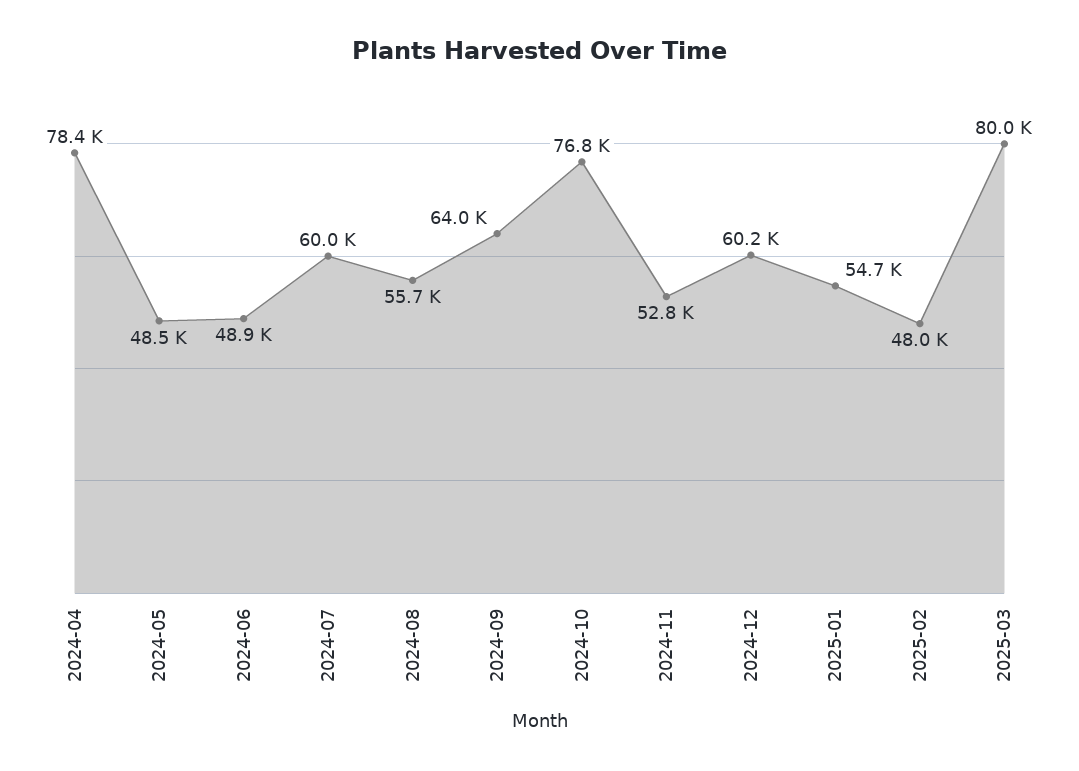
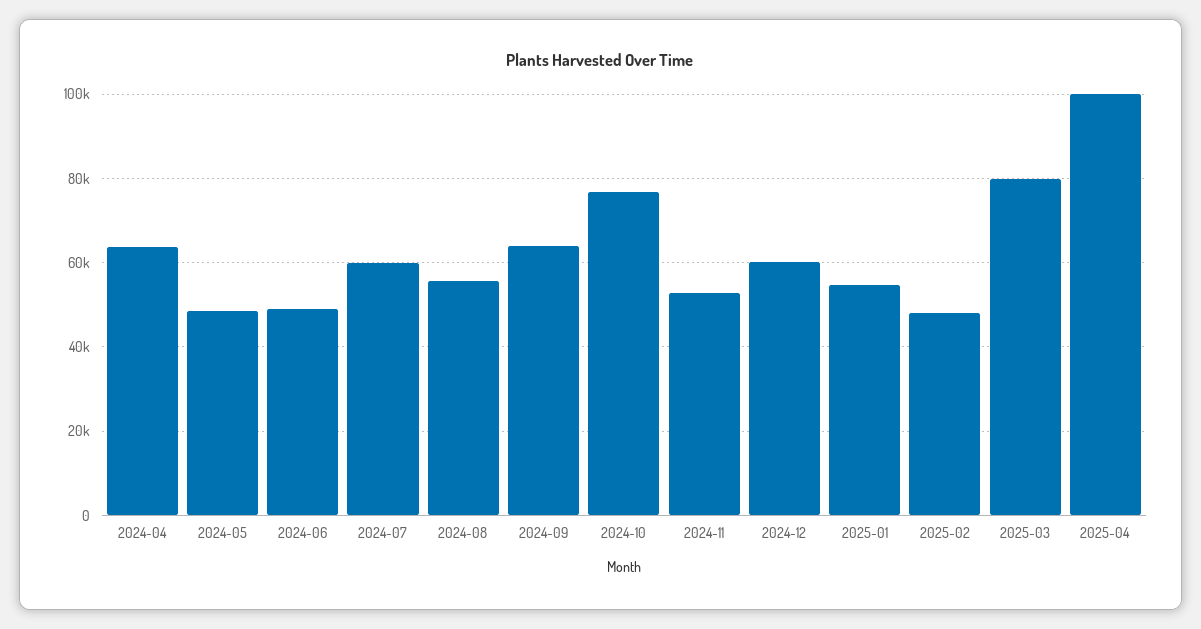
2024-04: 78400 -> 64000
2025-04: none -> 100000

